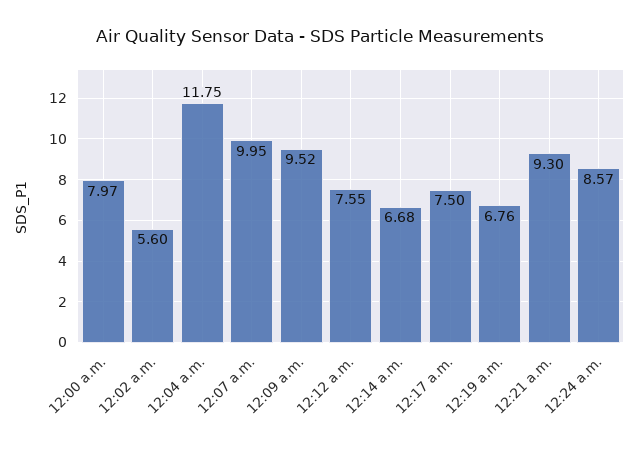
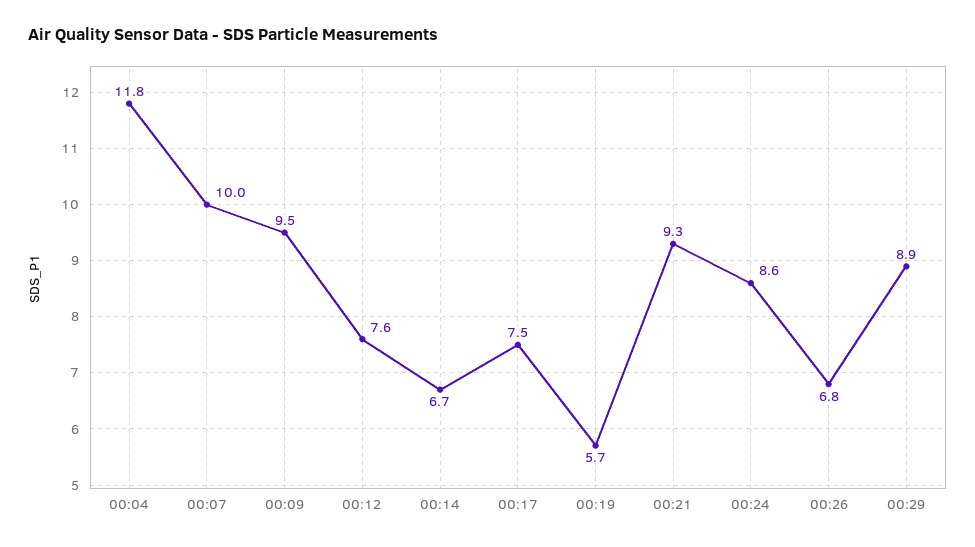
12:00 a.m.: 7.97 -> none
12:02 a.m.: 5.6 -> none
12:19 a.m.: 6.76 -> 5.7
00:26: none -> 6.8
00:29: none -> 8.9

